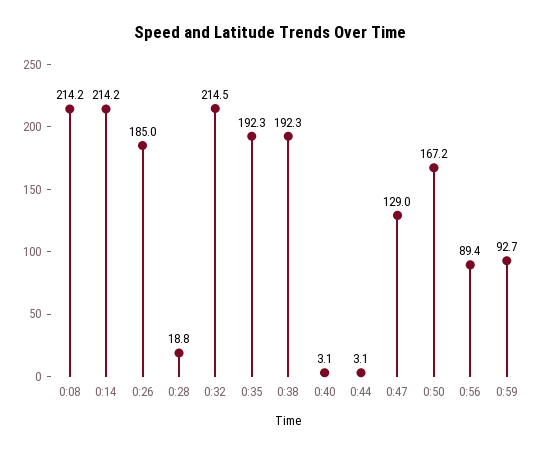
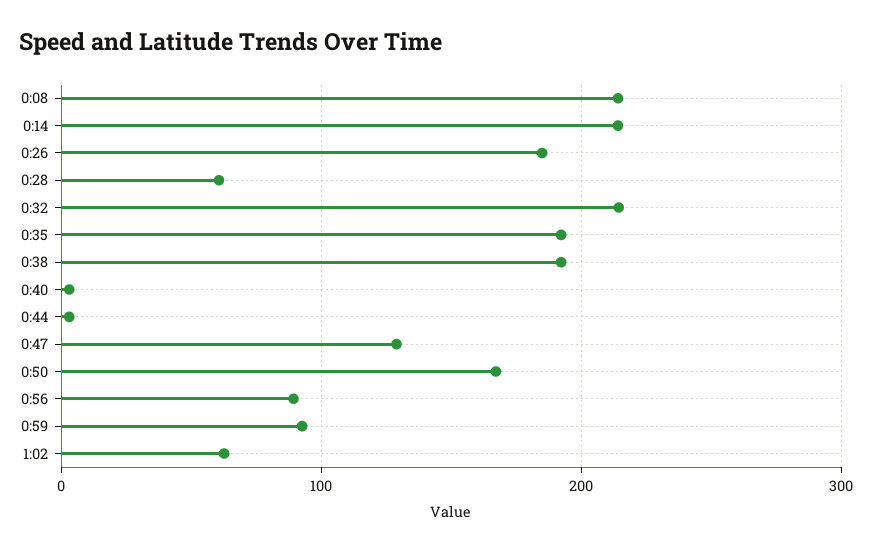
0:28: 18.8 -> 60
1:02: none -> 60

